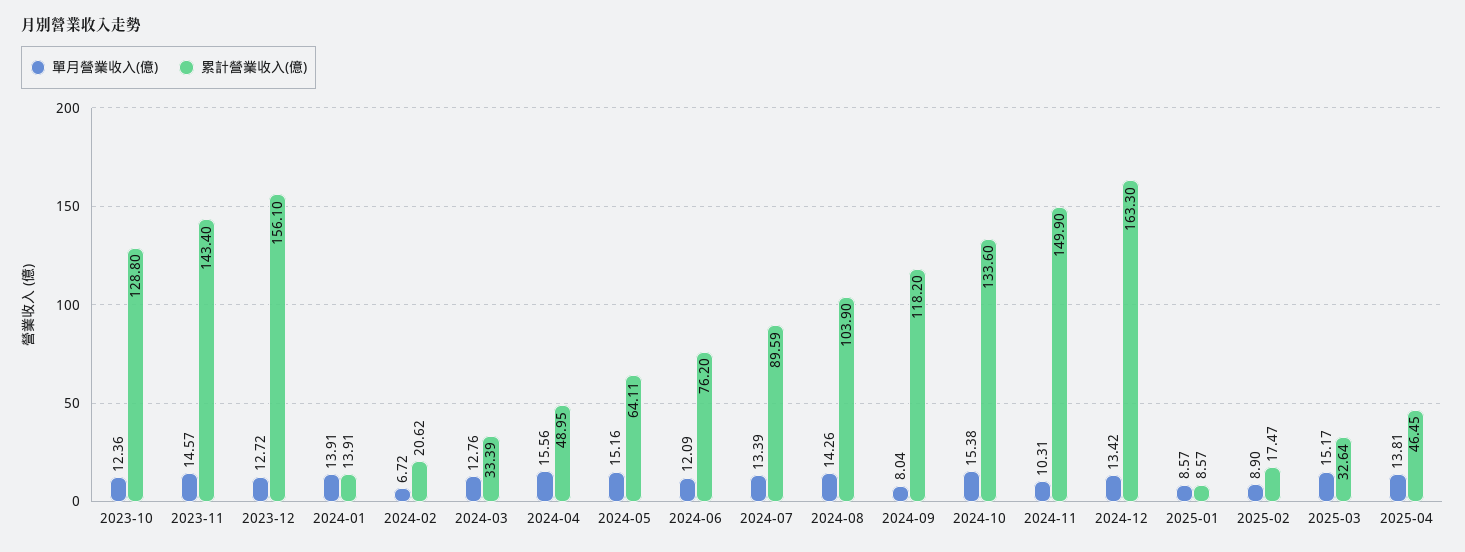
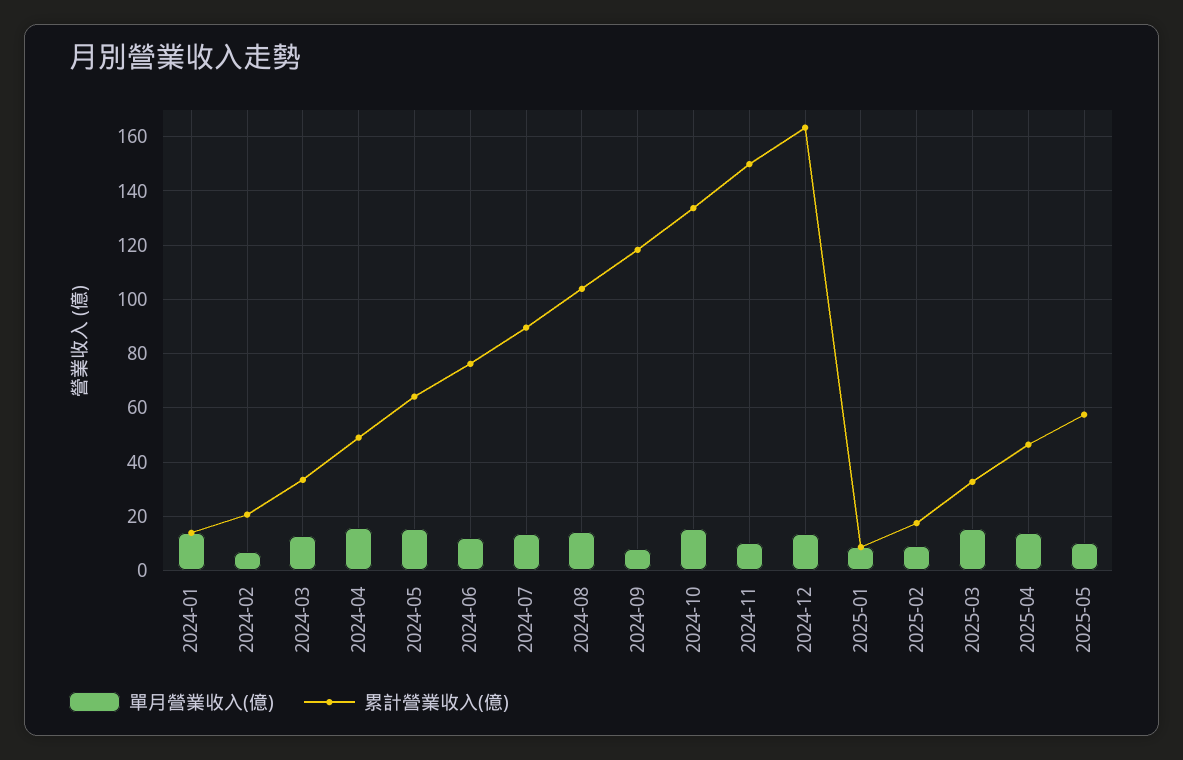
單月營業收入(億), 2023-10: 12.36 -> none
累計營業收入(億), 2023-10: 128.8 -> none
單月營業收入(億), 2023-11: 14.57 -> none
累計營業收入(億), 2023-11: 143.4 -> none
單月營業收入(億), 2023-12: 12.72 -> none
累計營業收入(億), 2023-12: 156.1 -> none
單月營業收入(億), 2025-05: none -> 10
累計營業收入(億), 2025-05: none -> 57.5

